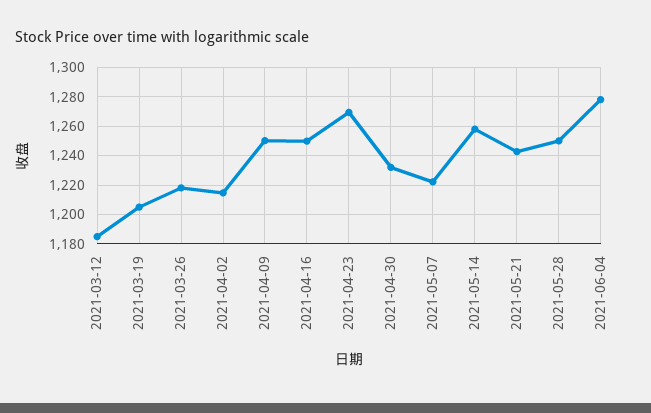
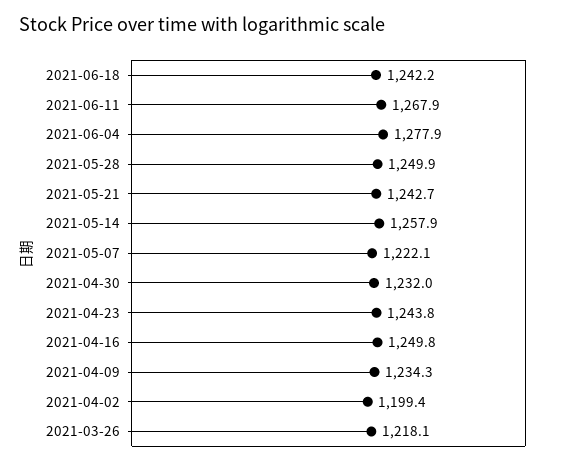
2021-03-12: 1185 -> none
2021-03-19: 1205 -> none
2021-04-02: 1215 -> 1199.4
2021-04-09: 1250 -> 1234.3
2021-04-23: 1270 -> 1243.8
2021-06-18: none -> 1242.2
2021-06-11: none -> 1267.9

